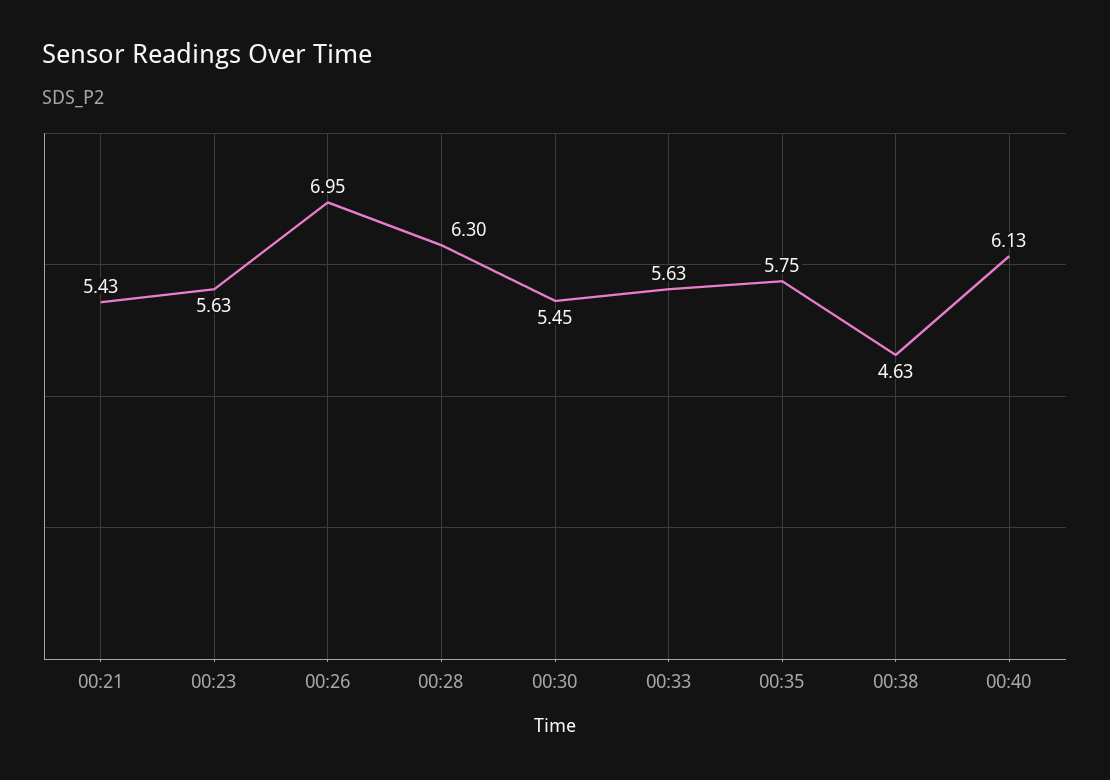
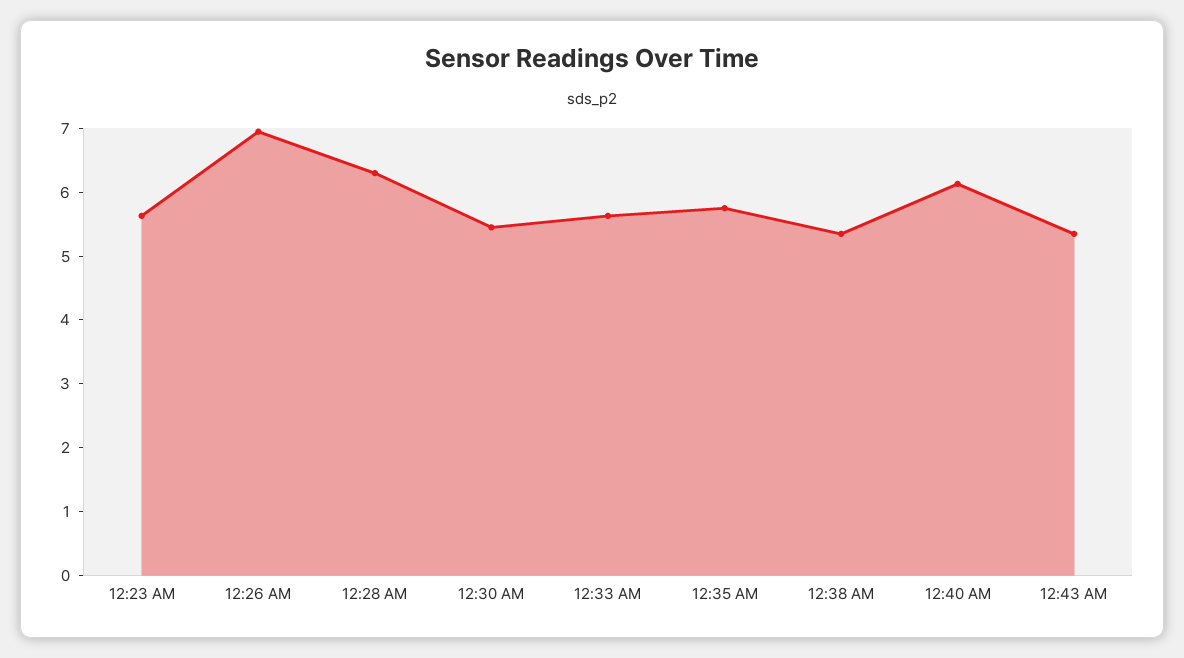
00:21: 5.43 -> none
00:38: 4.63 -> 5.4
12:43 AM: none -> 5.4

